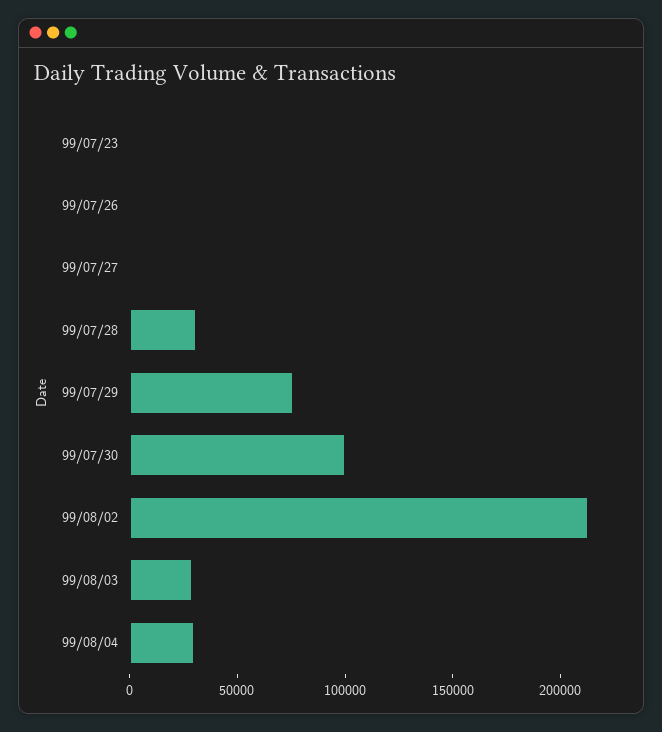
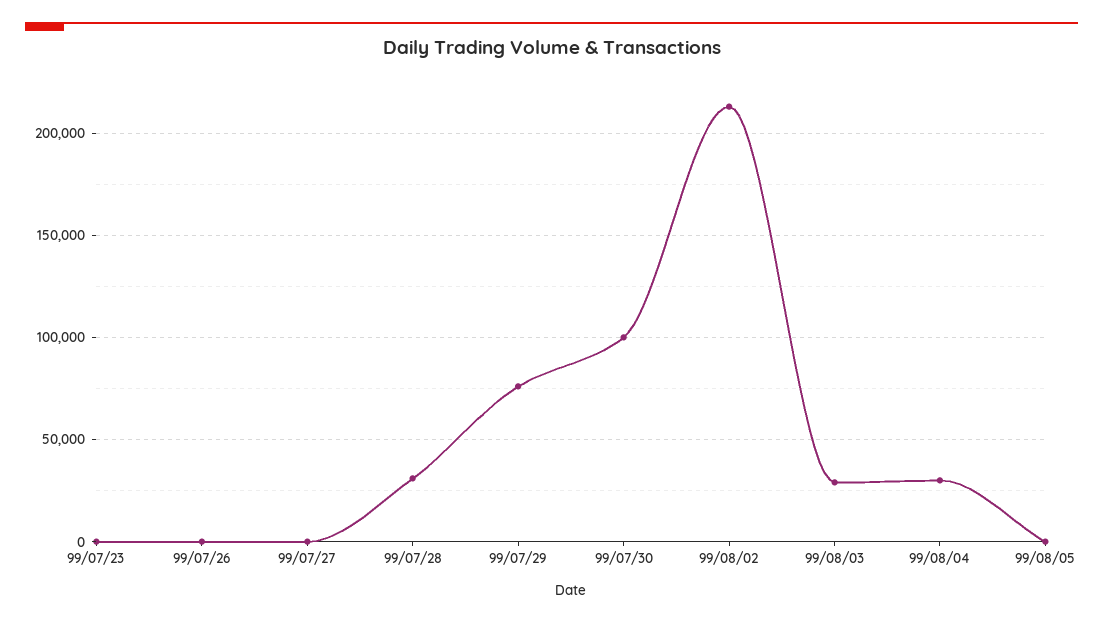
99/08/05: none -> 0

